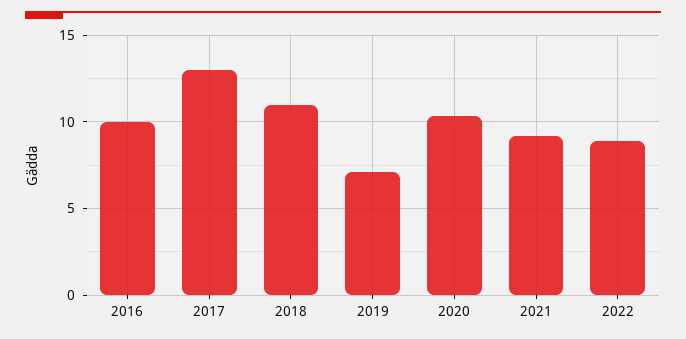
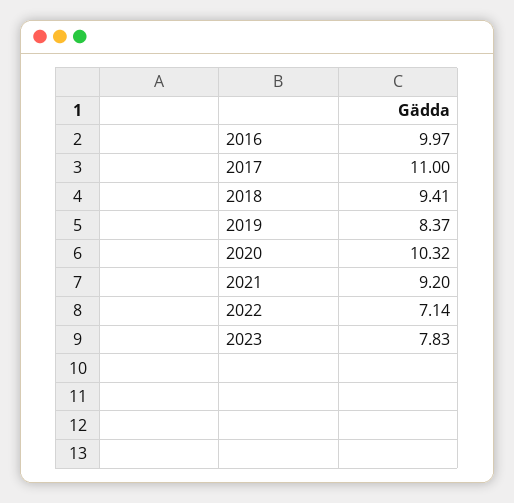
2017: 13 -> 11
2018: 11 -> 9.41
2019: 7 -> 8.37
2022: 9 -> 7.14
2023: none -> 7.83

